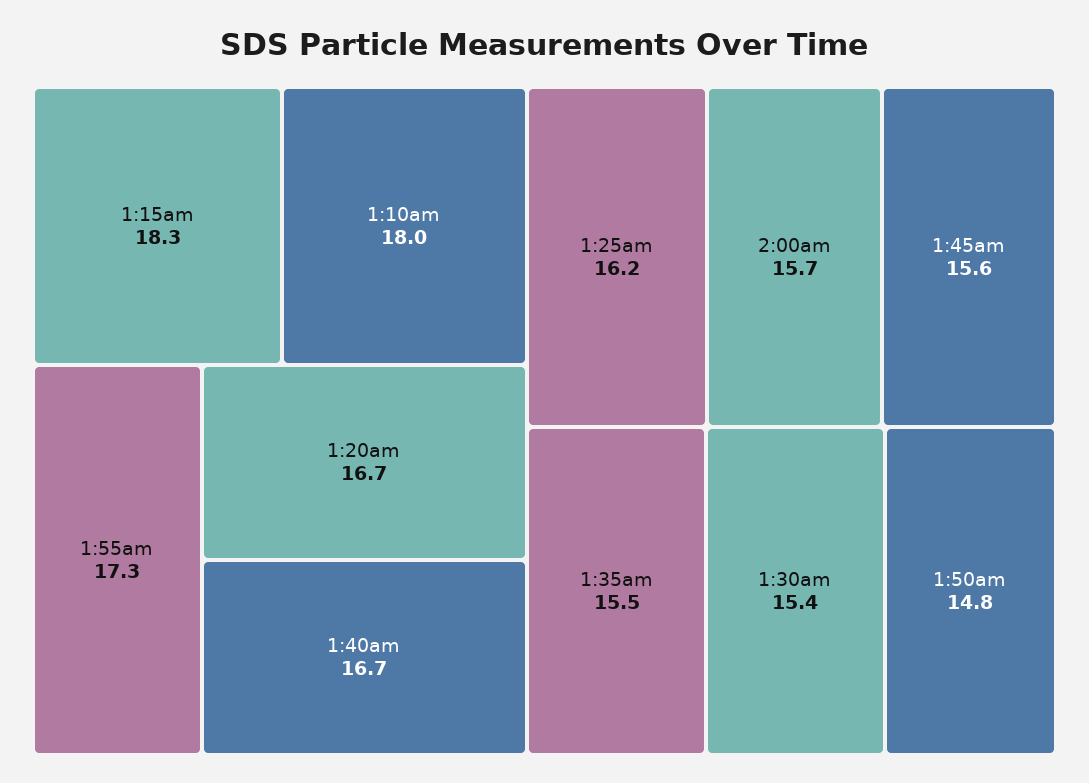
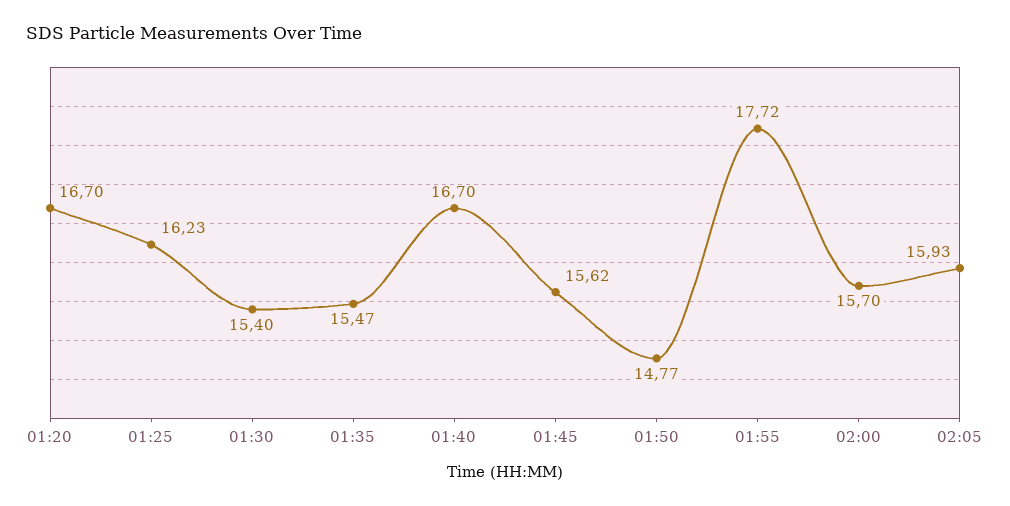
1:15am: 18.3 -> none
1:10am: 18 -> none
1:55am: 17.3 -> 17.72
02:05: none -> 15.93

